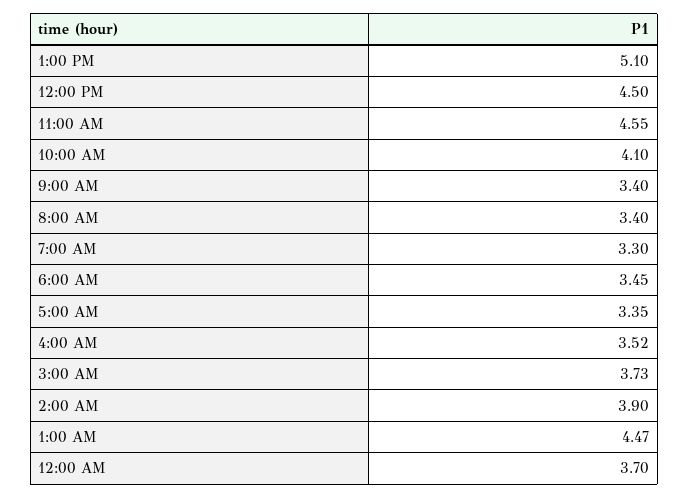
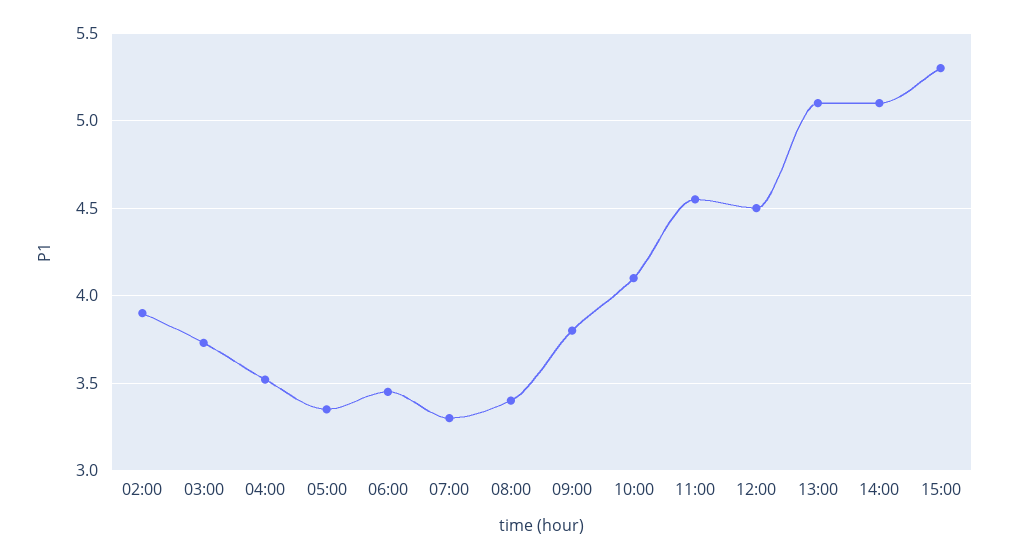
9:00 AM: 3.4 -> 3.8
1:00 AM: 4.47 -> none
12:00 AM: 3.7 -> none
14:00: none -> 5.1
15:00: none -> 5.3

